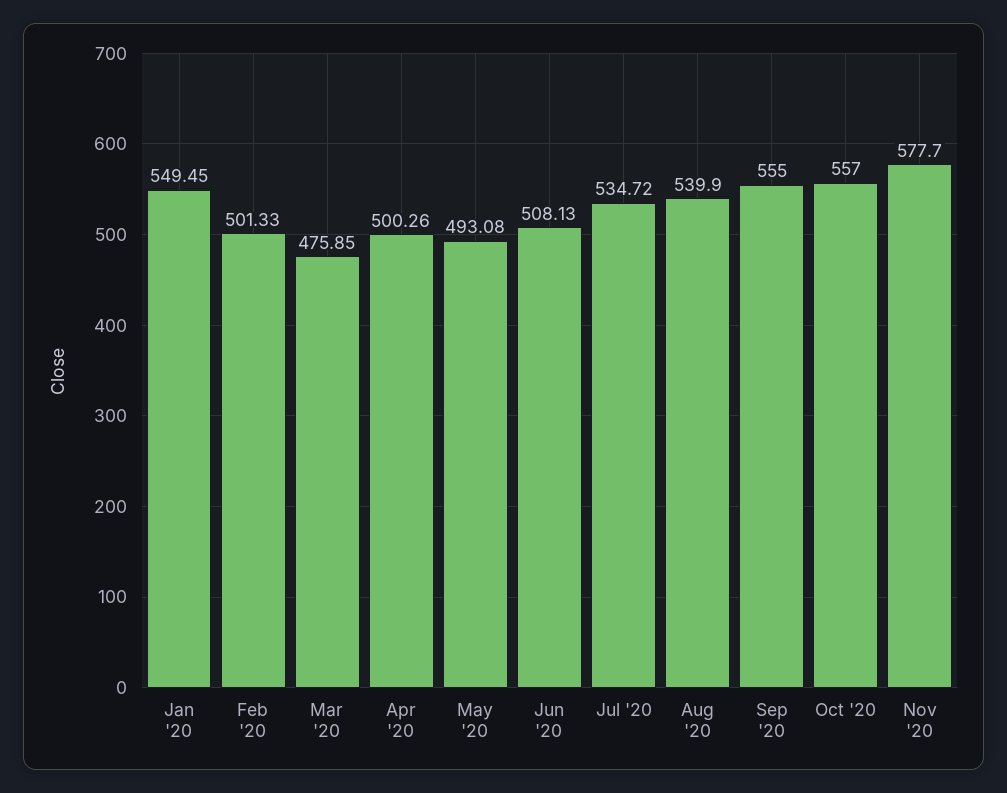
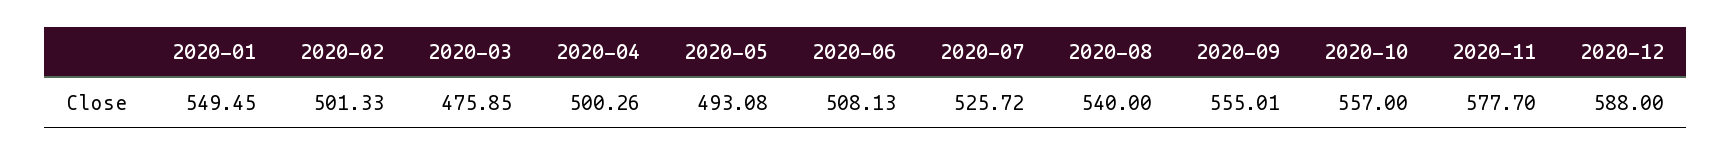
Jul '20: 534.72 -> 525.72
Aug '20: 539.9 -> 540
Sep '20: 555 -> 555.01
2020-12: none -> 588

